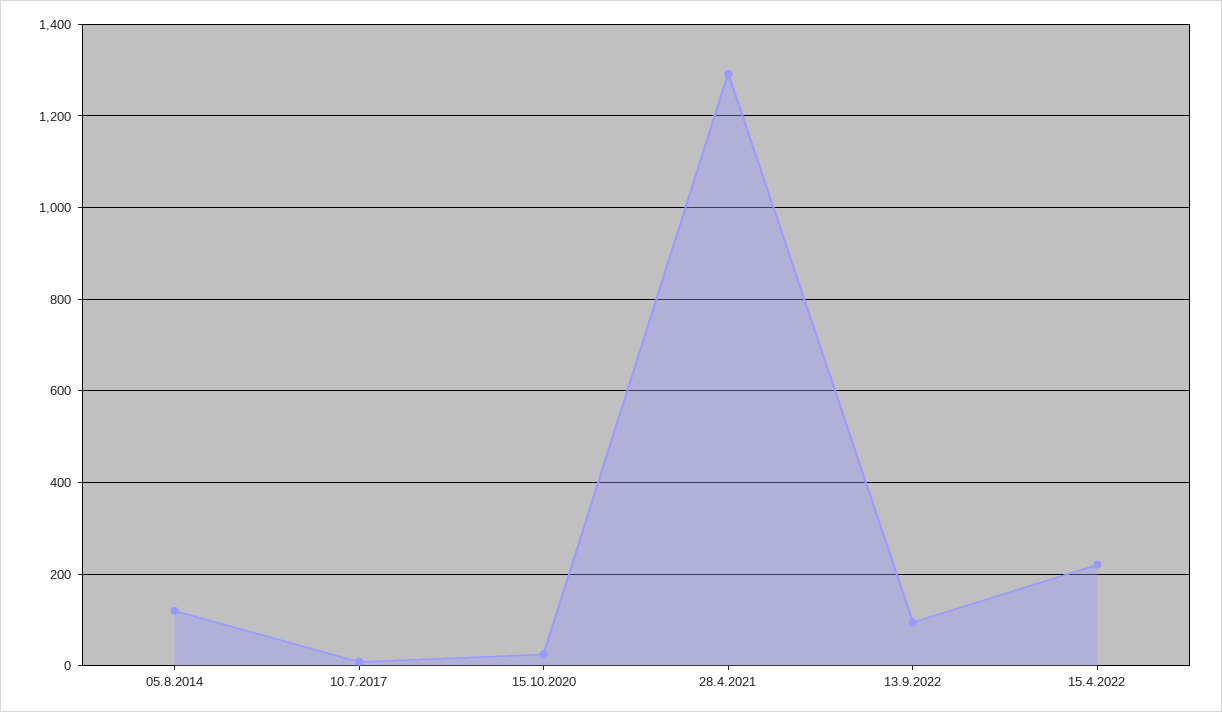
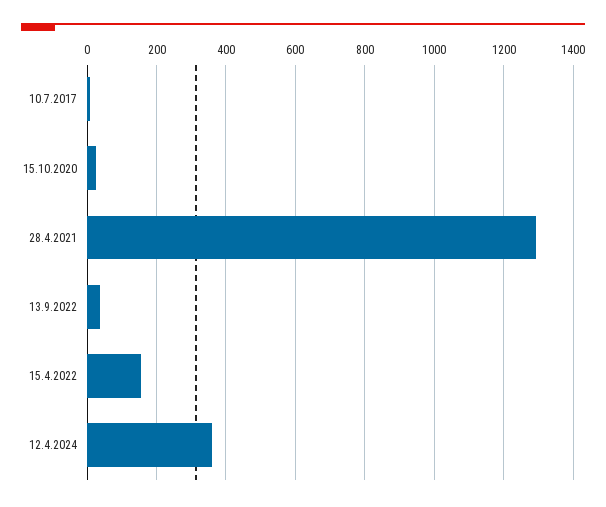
05.8.2014: 120 -> none
13.9.2022: 100 -> 40
15.4.2022: 220 -> 160
12.4.2024: none -> 360

